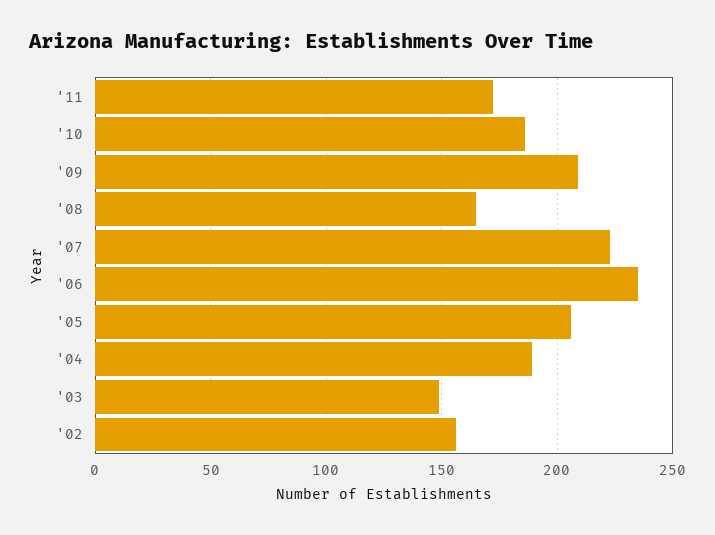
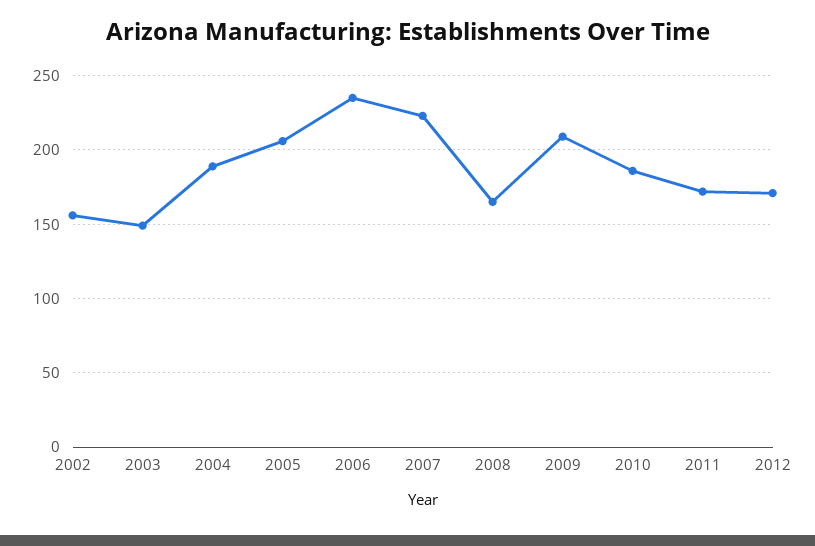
2012: none -> 170

